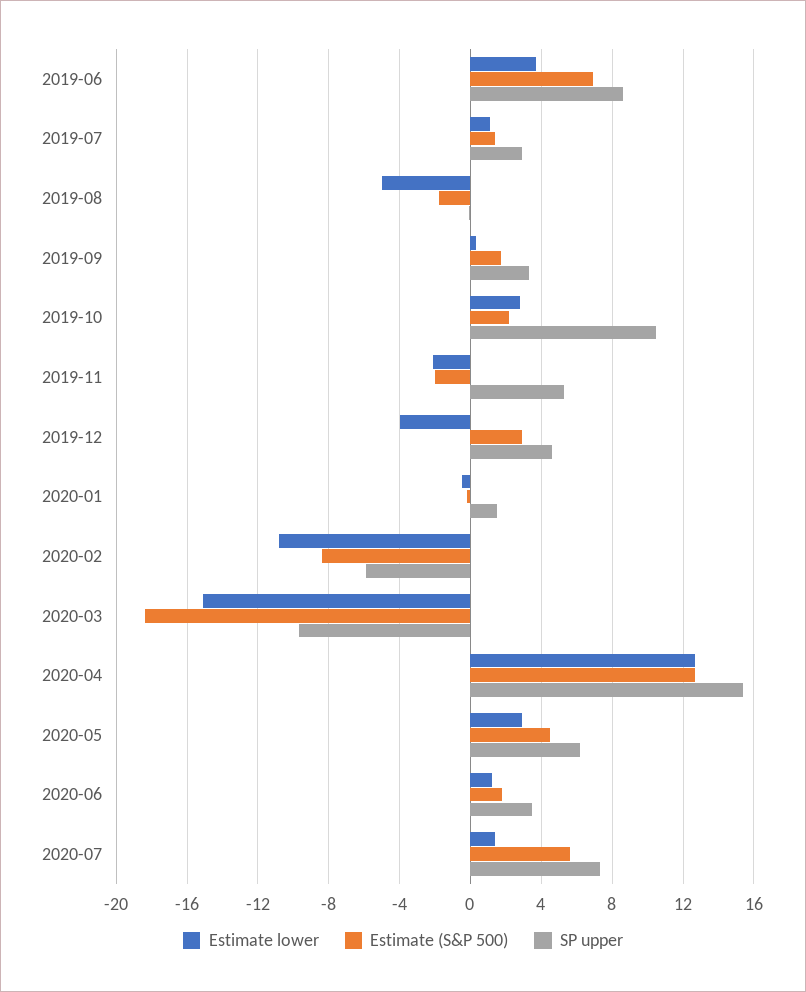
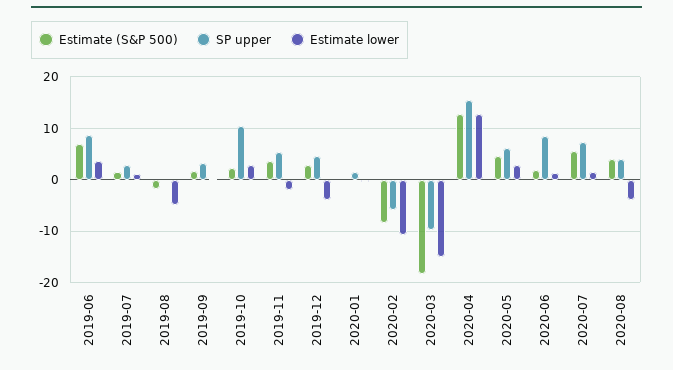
Estimate (S&P 500), 2019-11: -2 -> 4
SP upper, 2020-06: 3.5 -> 8
Estimate (S&P 500), 2020-08: none -> 4
SP upper, 2020-08: none -> 4
Estimate lower, 2020-08: none -> -4

